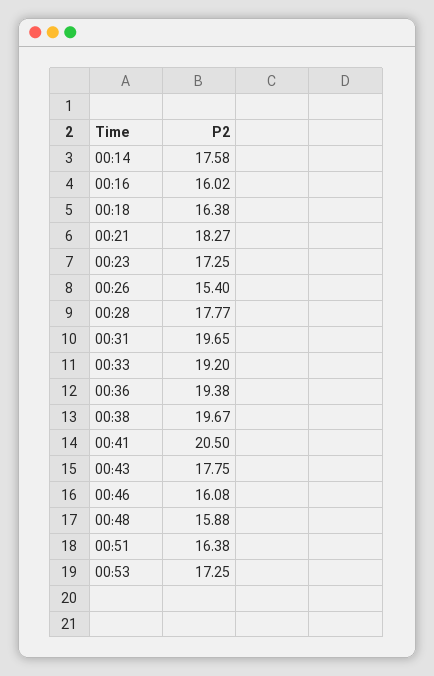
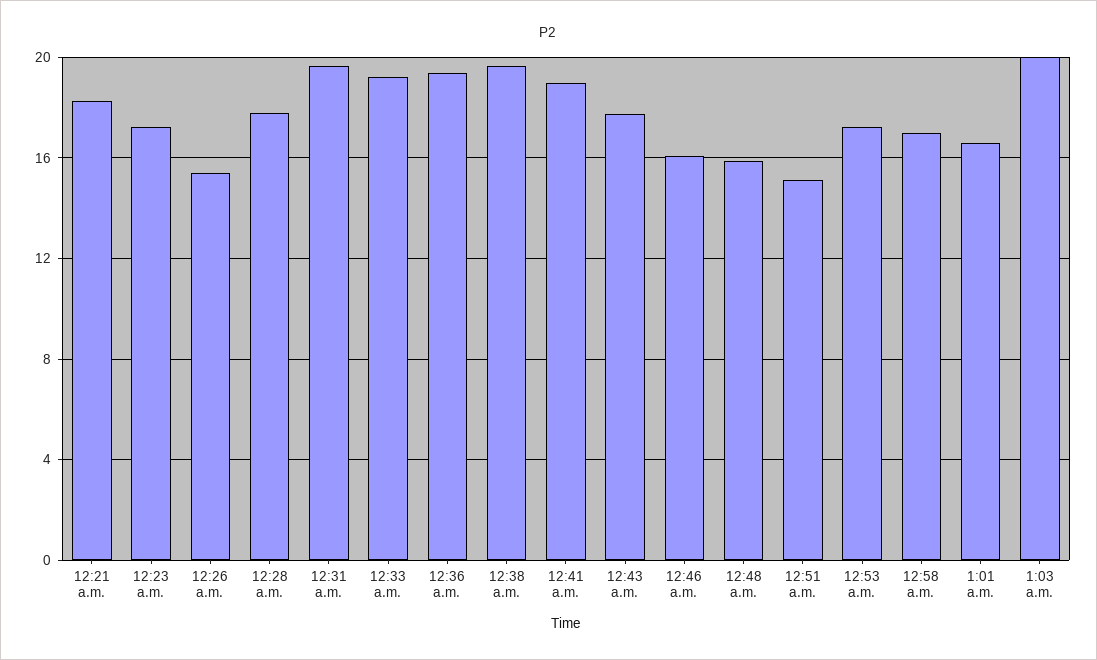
00:14: 17.58 -> none
00:16: 16.02 -> none
00:18: 16.38 -> none
00:41: 20.5 -> 19
00:51: 16.38 -> 15
12:58 a.m.: none -> 17
1:01 a.m.: none -> 16.5
1:03 a.m.: none -> 20

